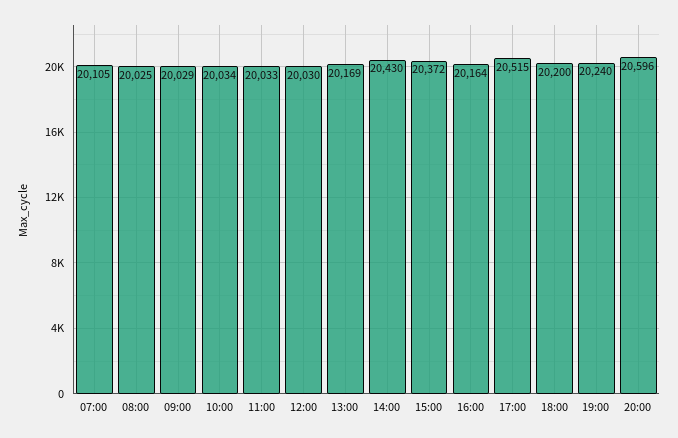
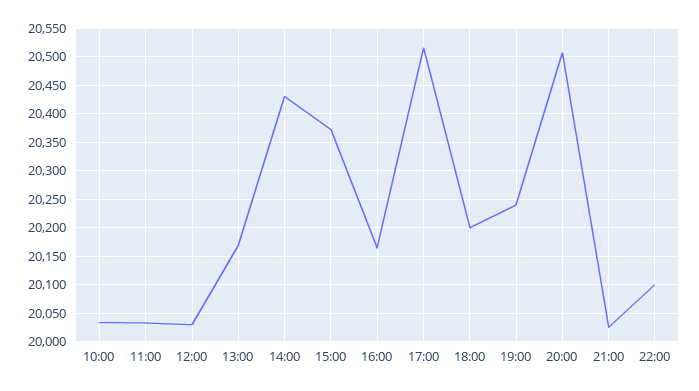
07:00: 20105 -> none
08:00: 20025 -> none
09:00: 20029 -> none
20:00: 20596 -> 20500
21:00: none -> 20025
22:00: none -> 20100

